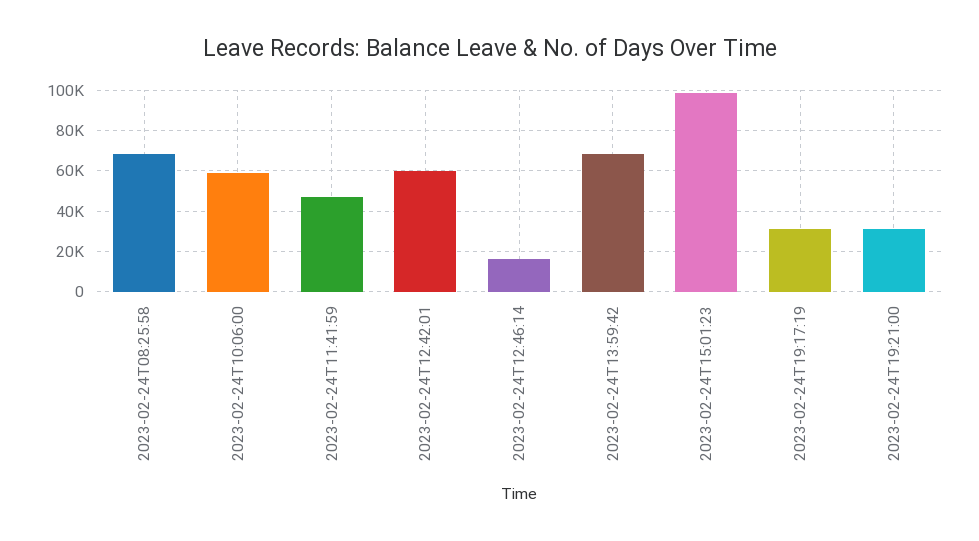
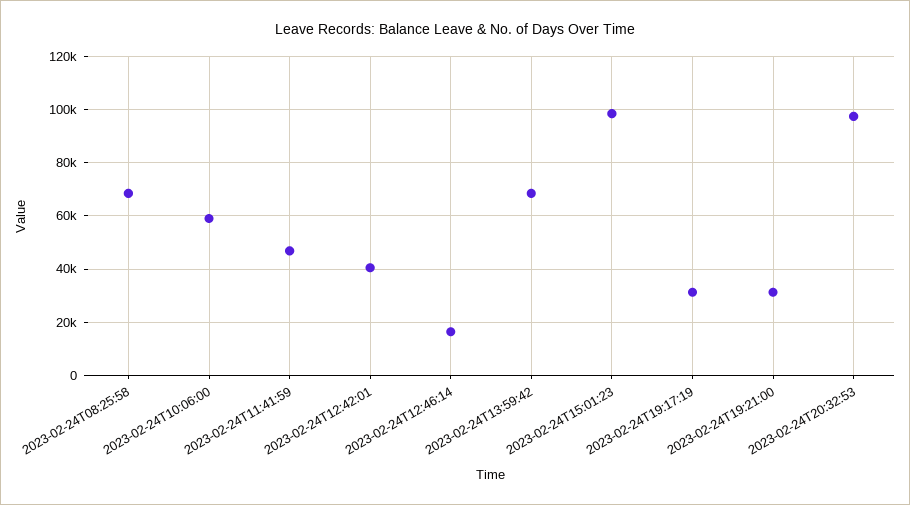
2023-02-24T12:42:01: 60000 -> 40000
2023-02-24T20:32:53: none -> 97500

